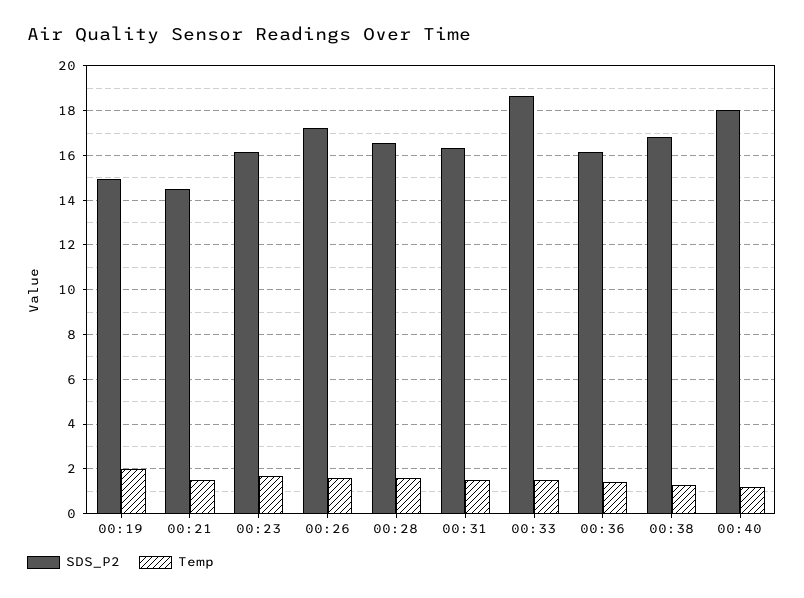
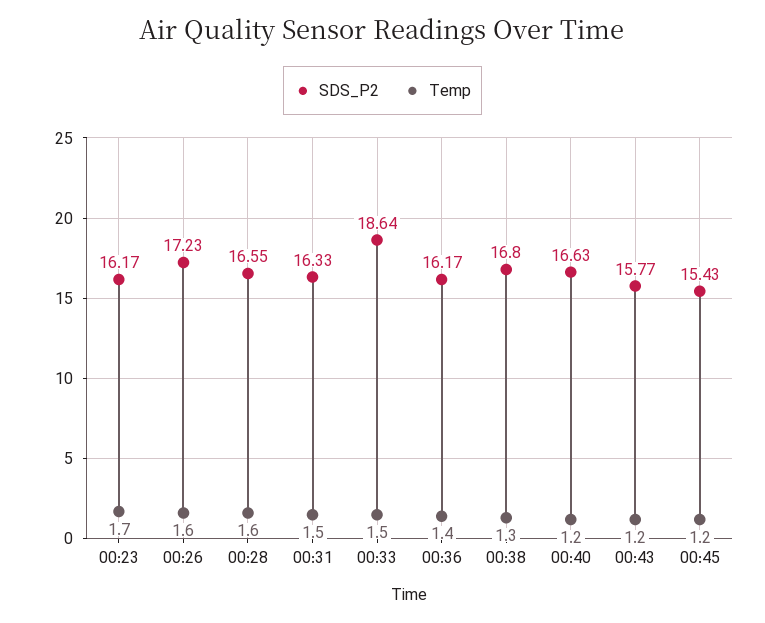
SDS_P2, 00:19: 15 -> none
Temp, 00:19: 2 -> none
SDS_P2, 00:21: 14.5 -> none
Temp, 00:21: 1.5 -> none
SDS_P2, 00:40: 18 -> 16.63
SDS_P2, 00:43: none -> 15.77
Temp, 00:43: none -> 1.2
SDS_P2, 00:45: none -> 15.43
Temp, 00:45: none -> 1.2

